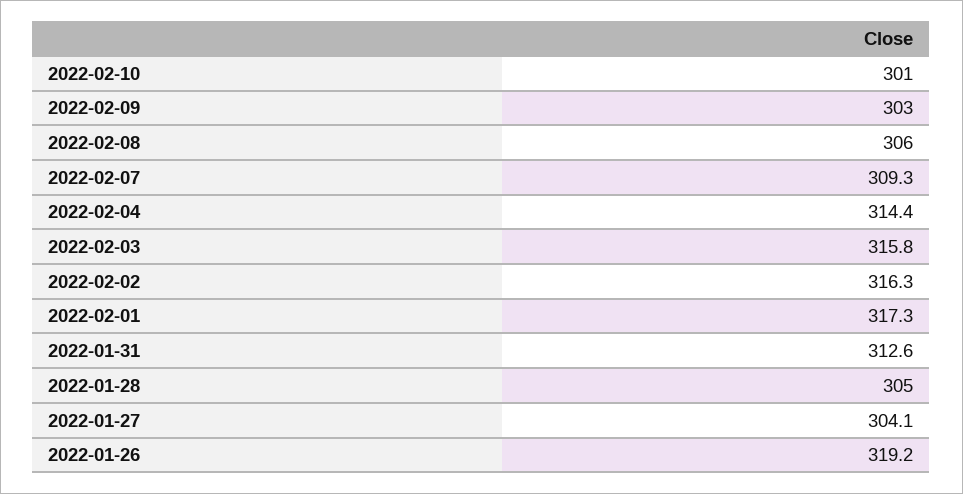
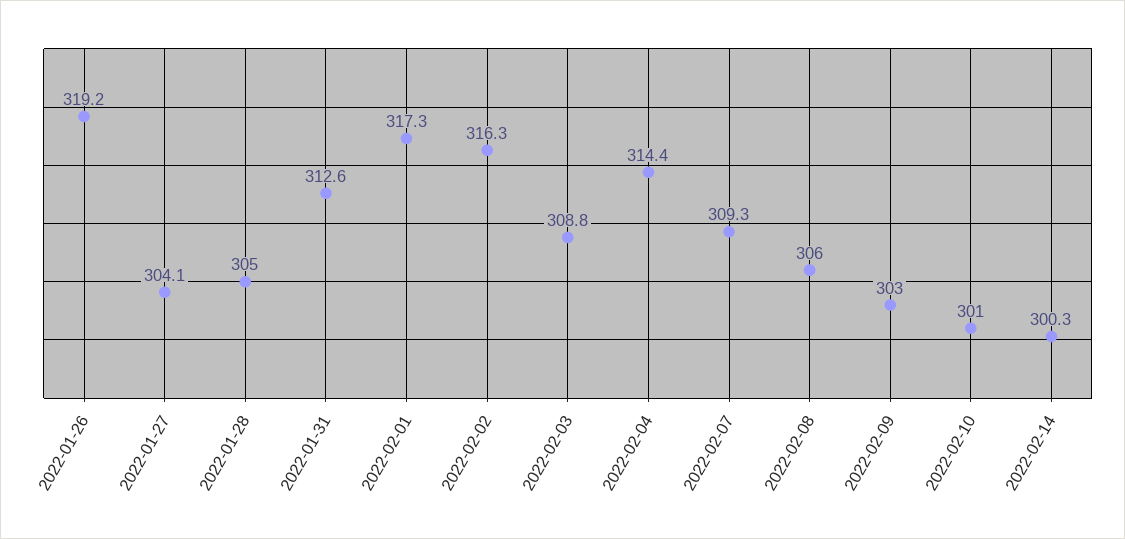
2022-02-03: 315.8 -> 308.8
2022-02-14: none -> 300.3

